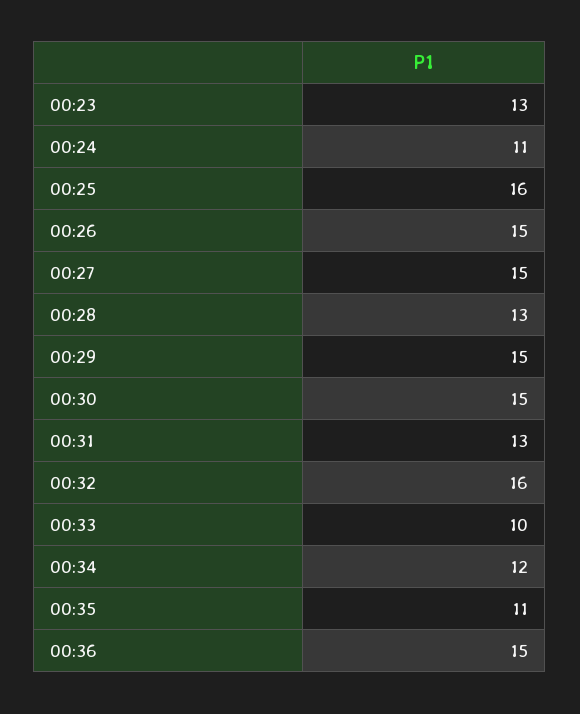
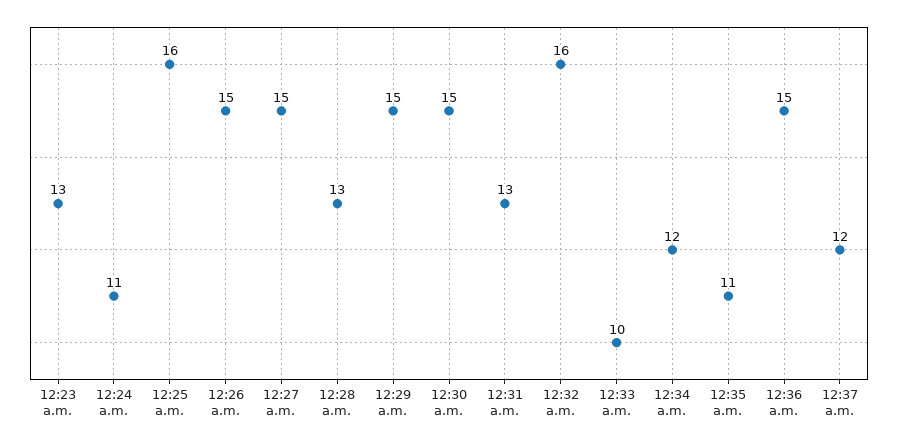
12:37 a.m.: none -> 12

